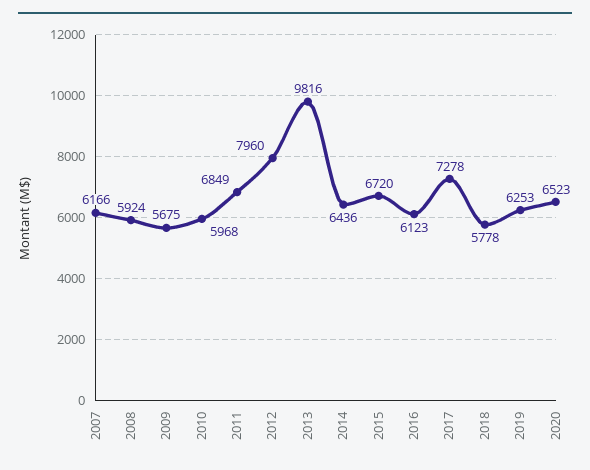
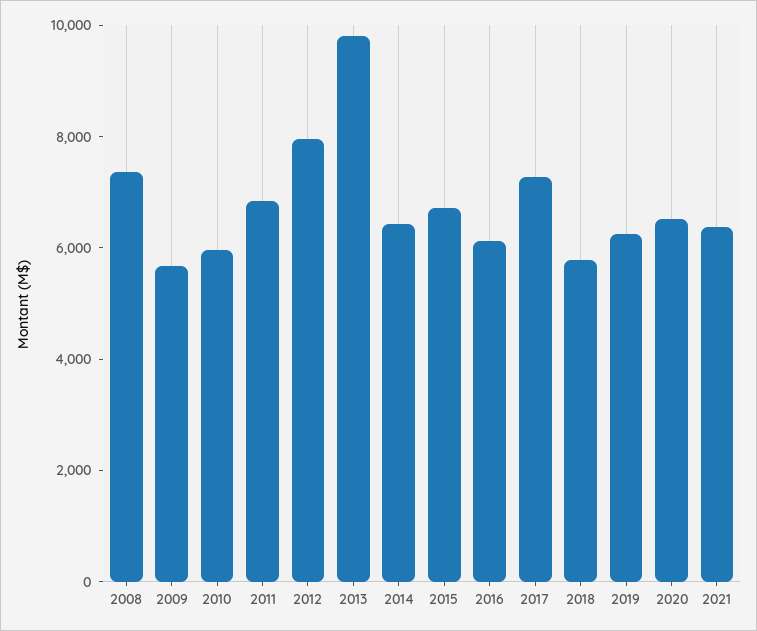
2007: 6166 -> none
2008: 5924 -> 7500
2021: none -> 6500

